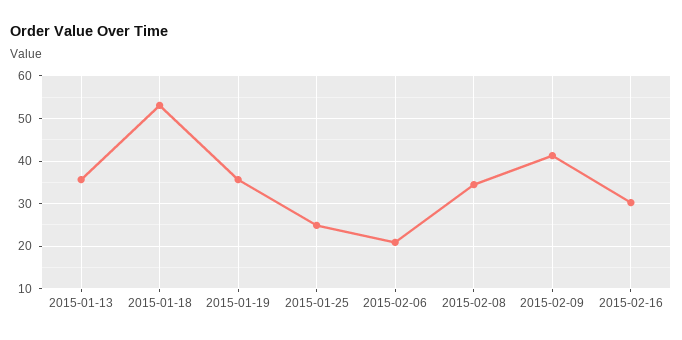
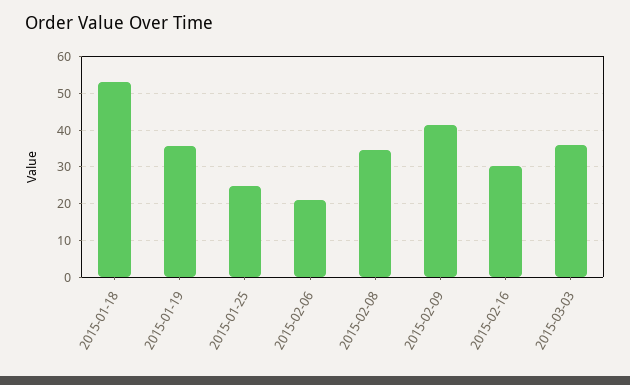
2015-01-13: 36 -> none
2015-03-03: none -> 36

